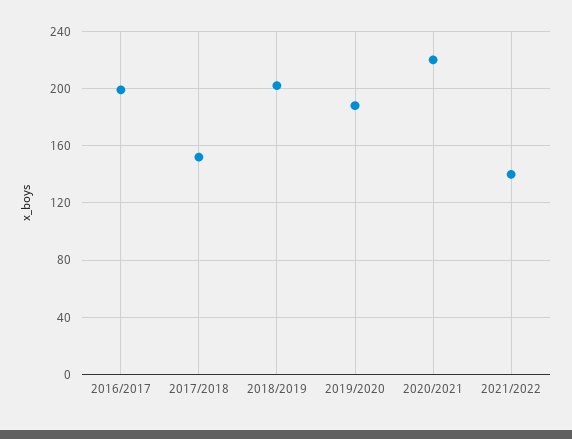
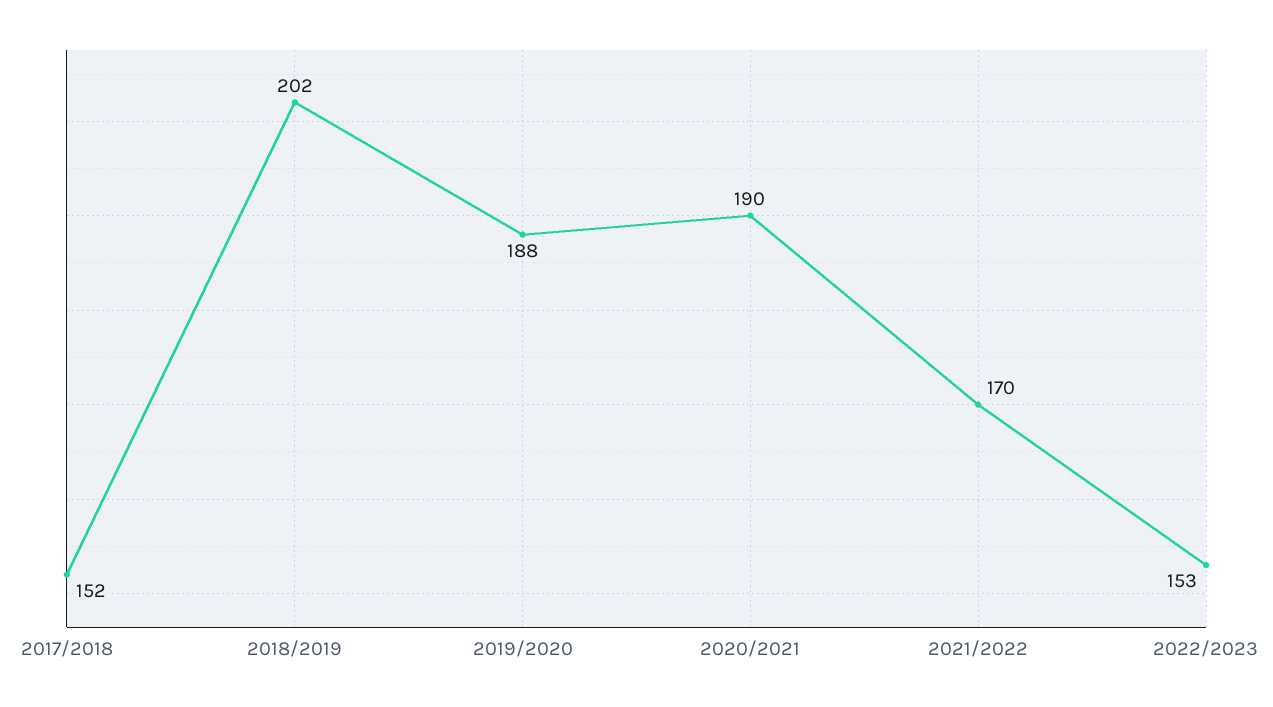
2016/2017: 200 -> none
2020/2021: 220 -> 190
2021/2022: 140 -> 170
2022/2023: none -> 153

